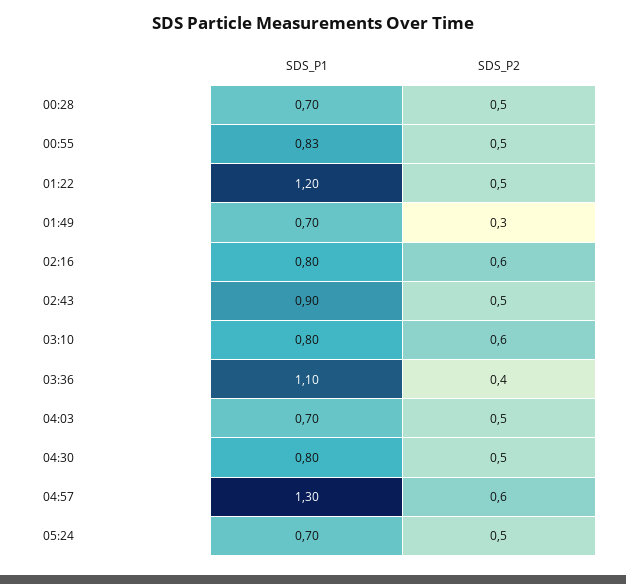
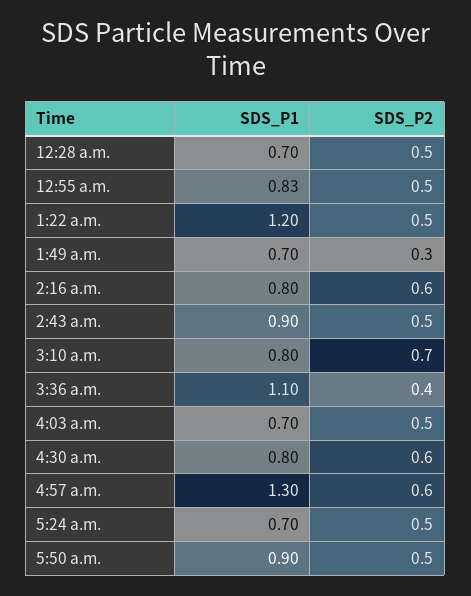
SDS_P2, 03:10: 0.6 -> 0.7
SDS_P2, 04:30: 0.5 -> 0.6
SDS_P1, 5:50 a.m.: none -> 0.9
SDS_P2, 5:50 a.m.: none -> 0.5

